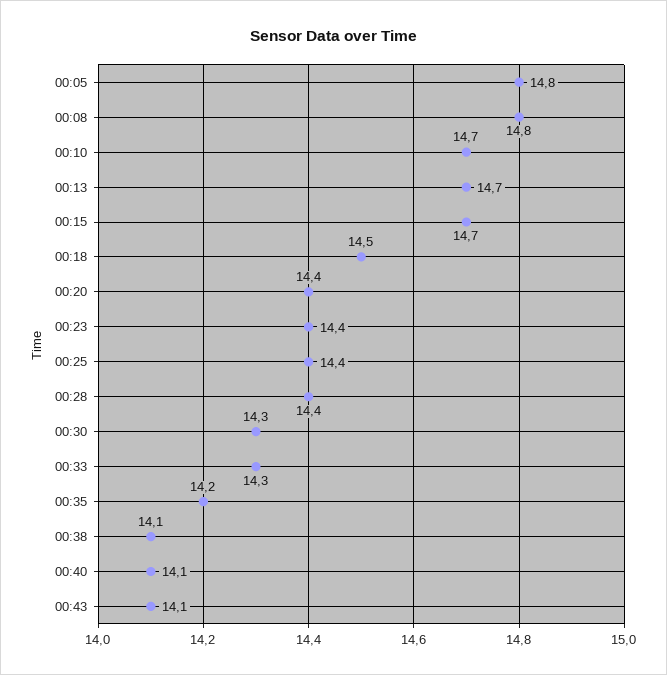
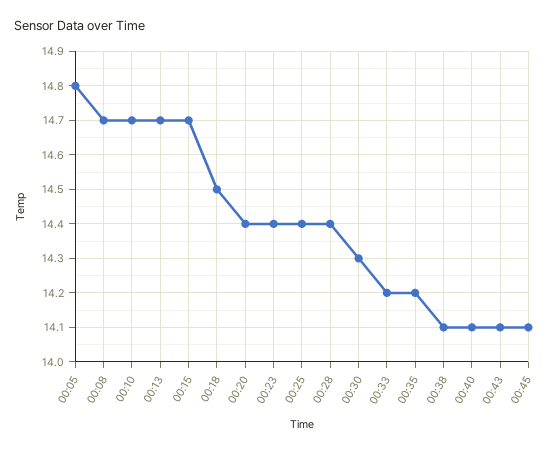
00:08: 14.8 -> 14.7
00:33: 14.3 -> 14.2
00:45: none -> 14.1

